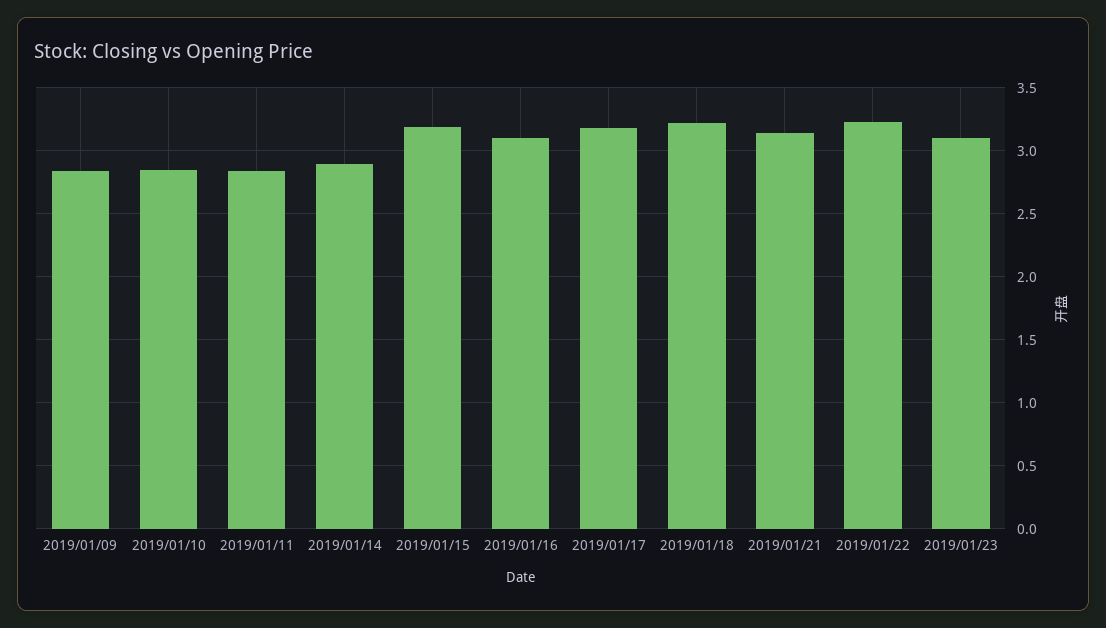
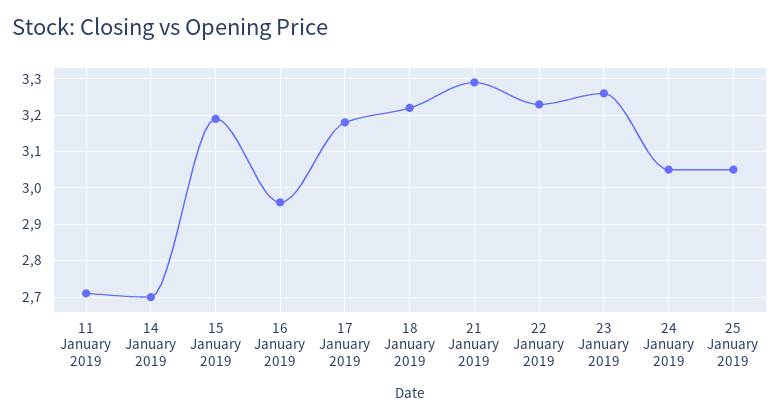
2019/01/09: 2.85 -> none
2019/01/10: 2.85 -> none
2019/01/11: 2.85 -> 2.7
2019/01/14: 2.9 -> 2.7
2019/01/16: 3.1 -> 2.95
2019/01/21: 3.15 -> 3.3
2019/01/23: 3.1 -> 3.25
24 January 2019: none -> 3.05
25 January 2019: none -> 3.05

